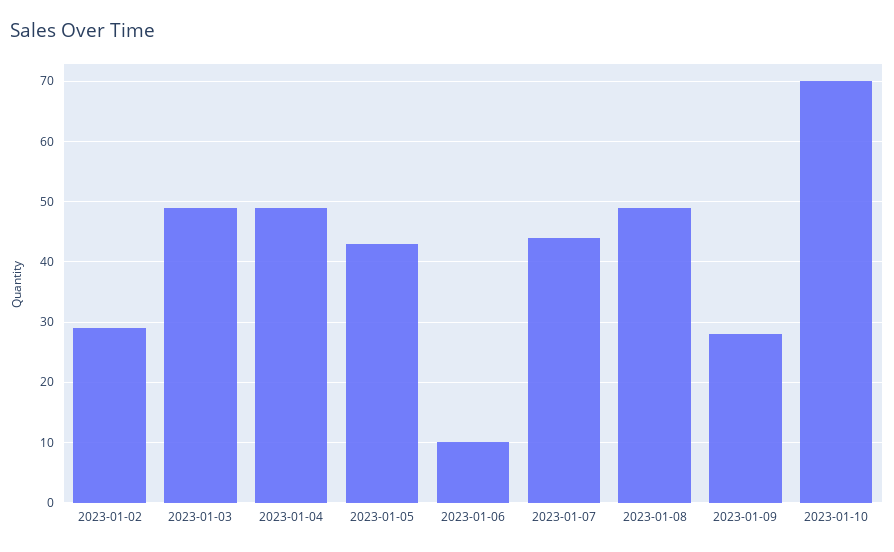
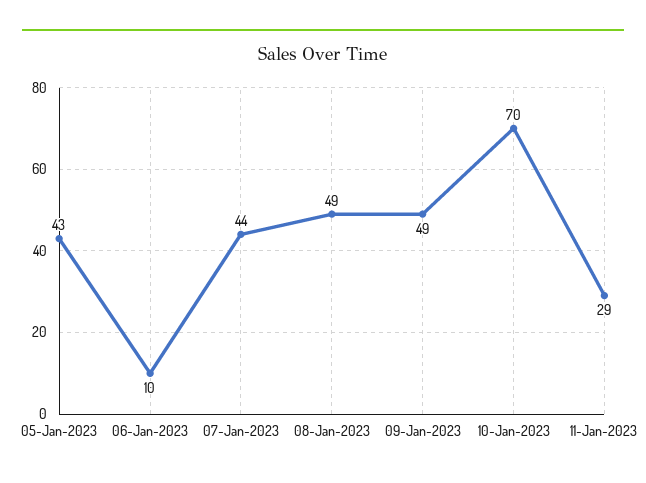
2023-01-02: 29 -> none
2023-01-03: 49 -> none
2023-01-04: 49 -> none
2023-01-09: 28 -> 49
11-Jan-2023: none -> 29

